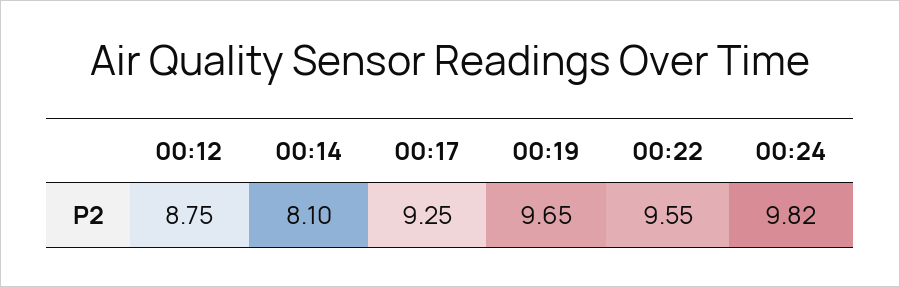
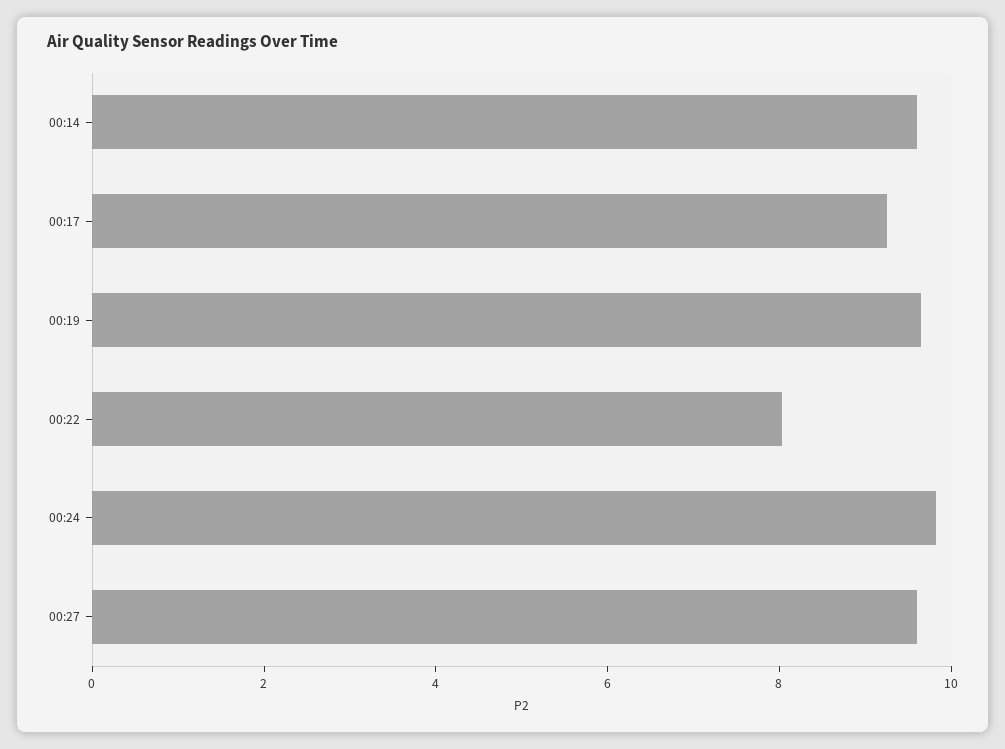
00:12: 8.75 -> none
00:14: 8.1 -> 9.5
00:22: 9.55 -> 8
00:27: none -> 9.5

